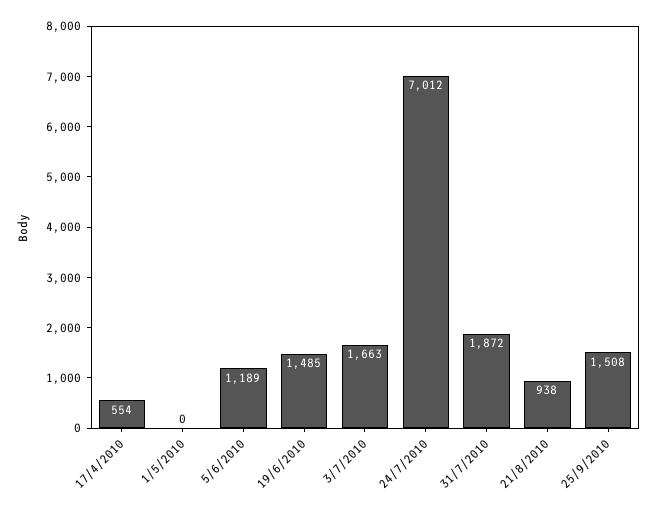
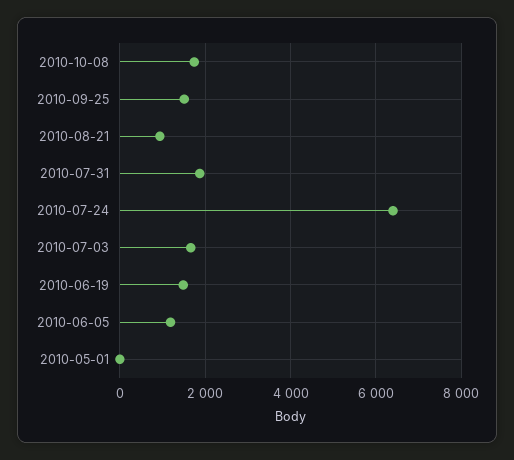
17/4/2010: 554 -> none
24/7/2010: 7012 -> 6400
2010-10-08: none -> 1800

